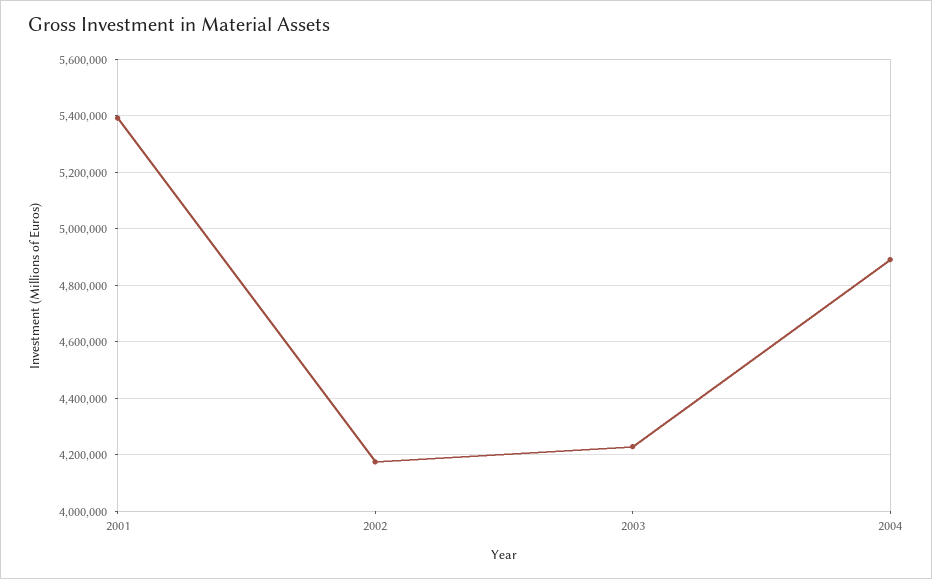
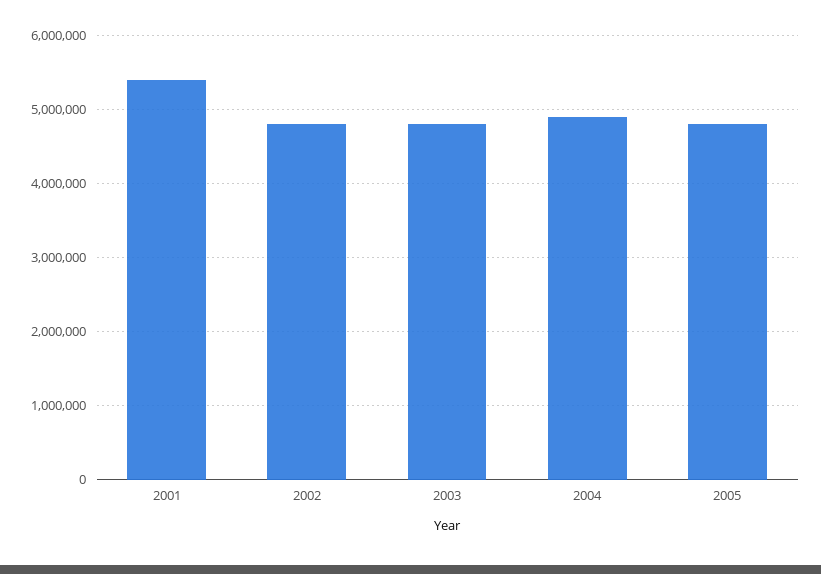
2002: 4175000 -> 4800000
2003: 4225000 -> 4800000
2005: none -> 4800000

